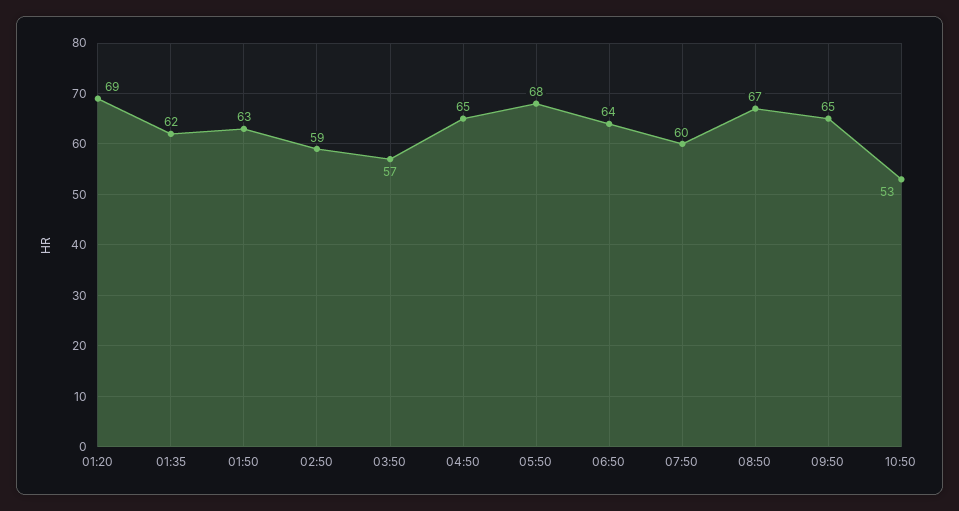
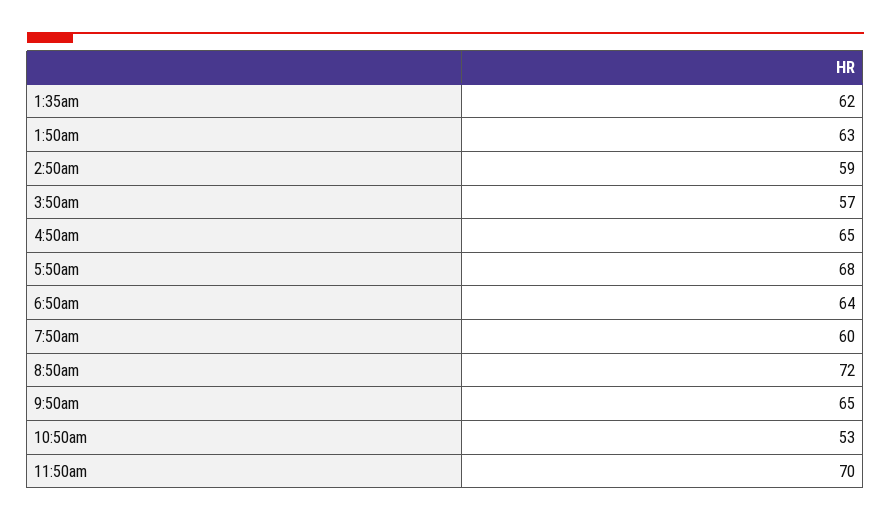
01:20: 69 -> none
08:50: 67 -> 72
11:50am: none -> 70

